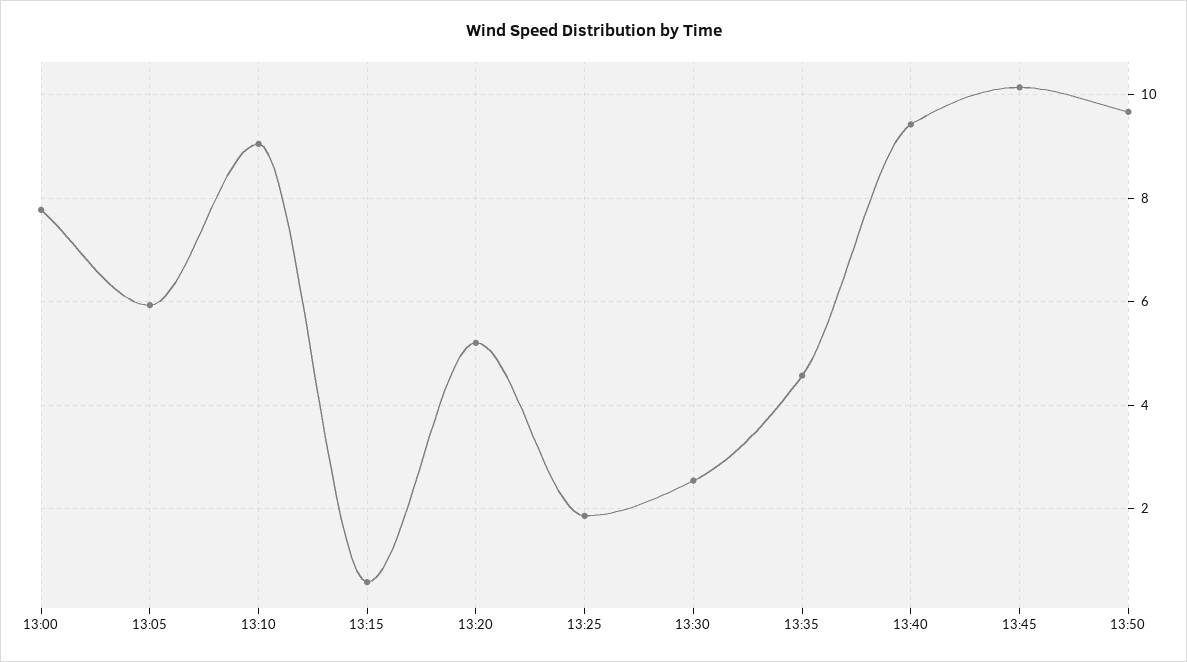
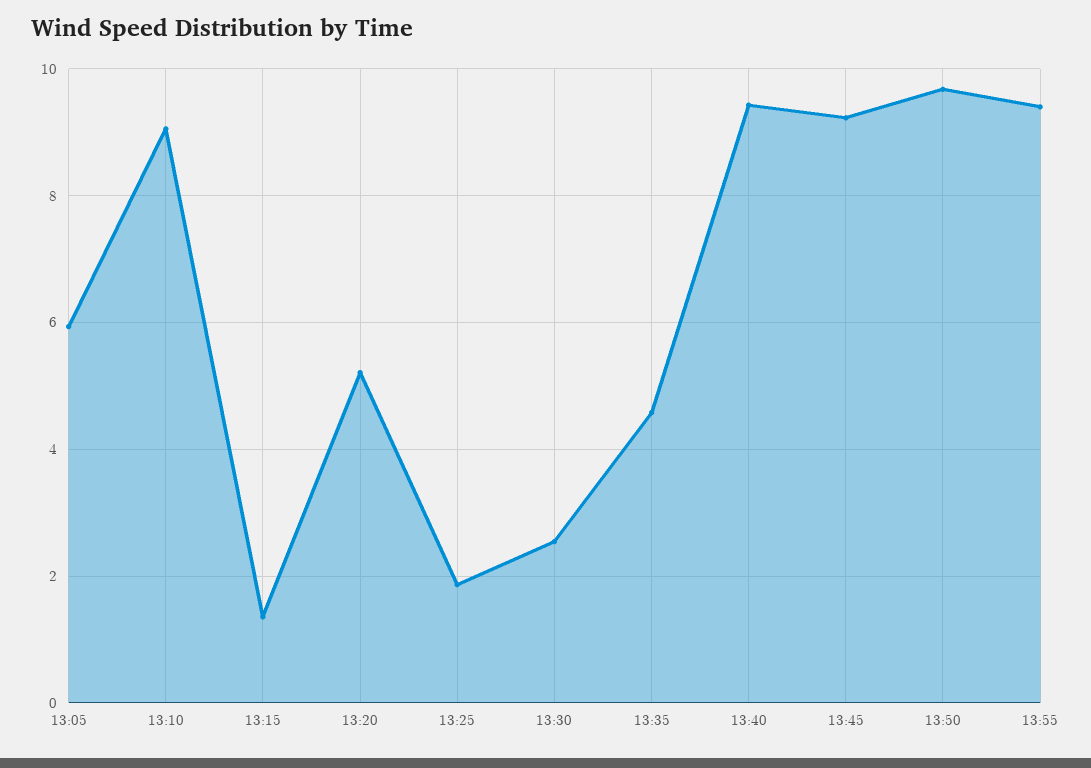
13:00: 7.8 -> none
13:15: 0.6 -> 1.4
13:45: 10.2 -> 9.2
13:55: none -> 9.4

